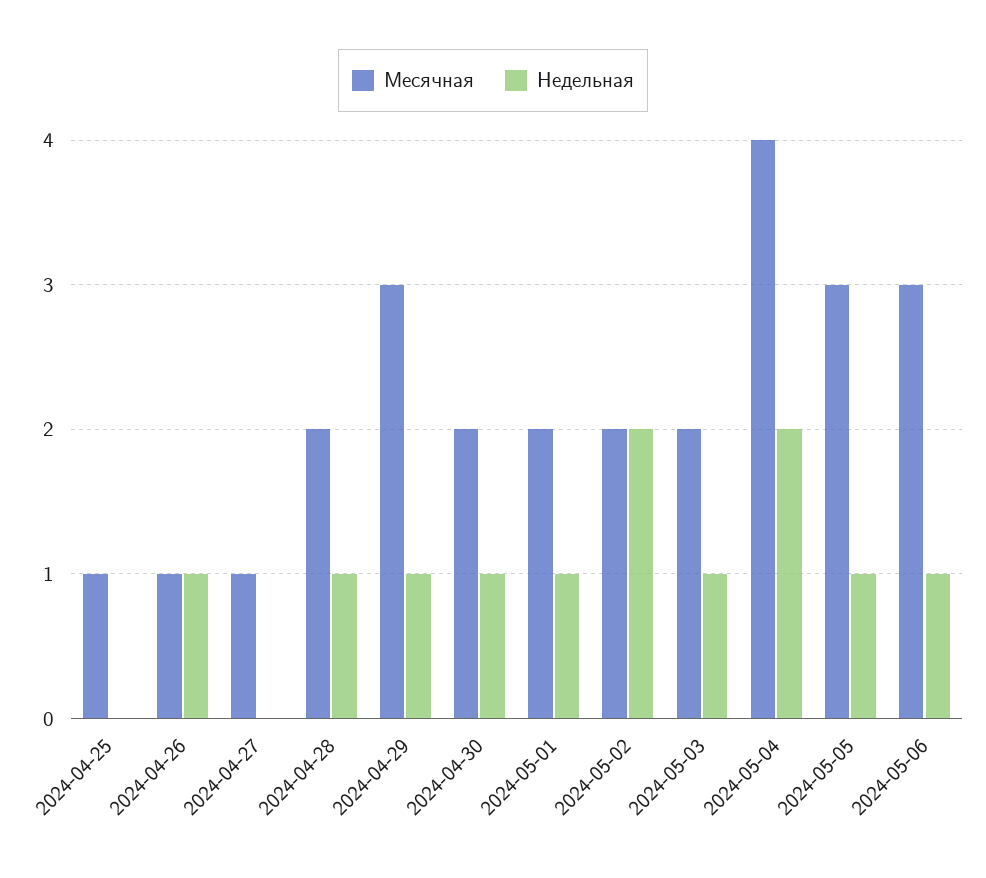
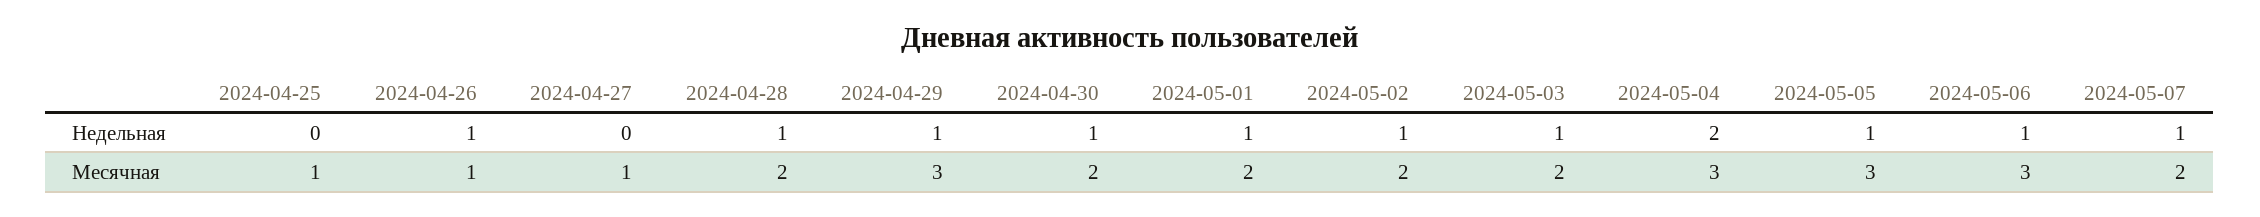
Недельная, 2024-05-02: 2 -> 1
Месячная, 2024-05-04: 4 -> 3
Недельная, 2024-05-07: none -> 1
Месячная, 2024-05-07: none -> 2

